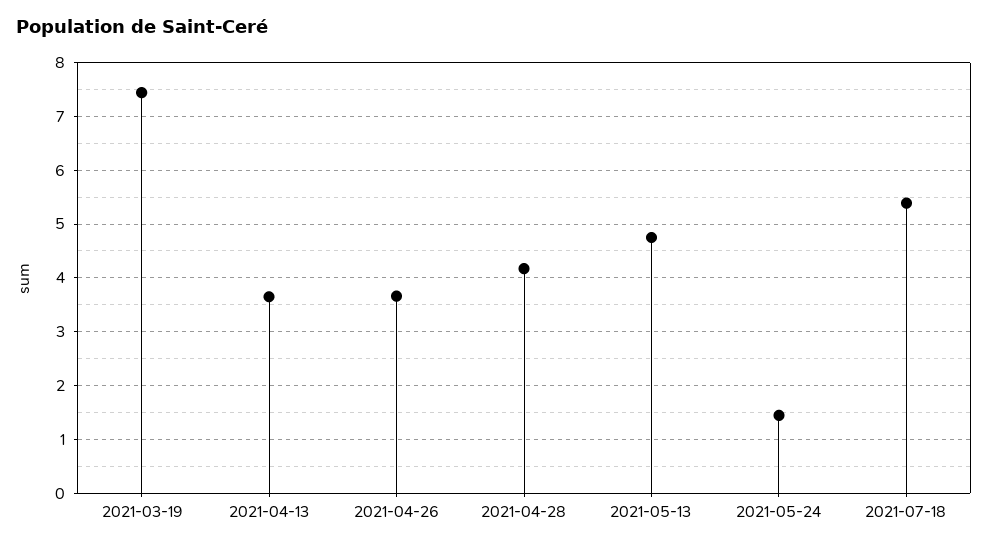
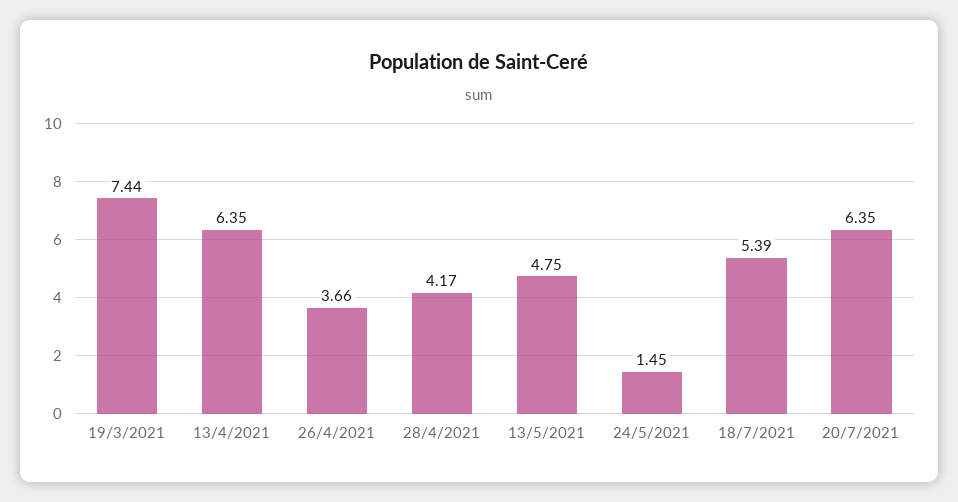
2021-04-13: 3.6 -> 6.35
20/7/2021: none -> 6.35

